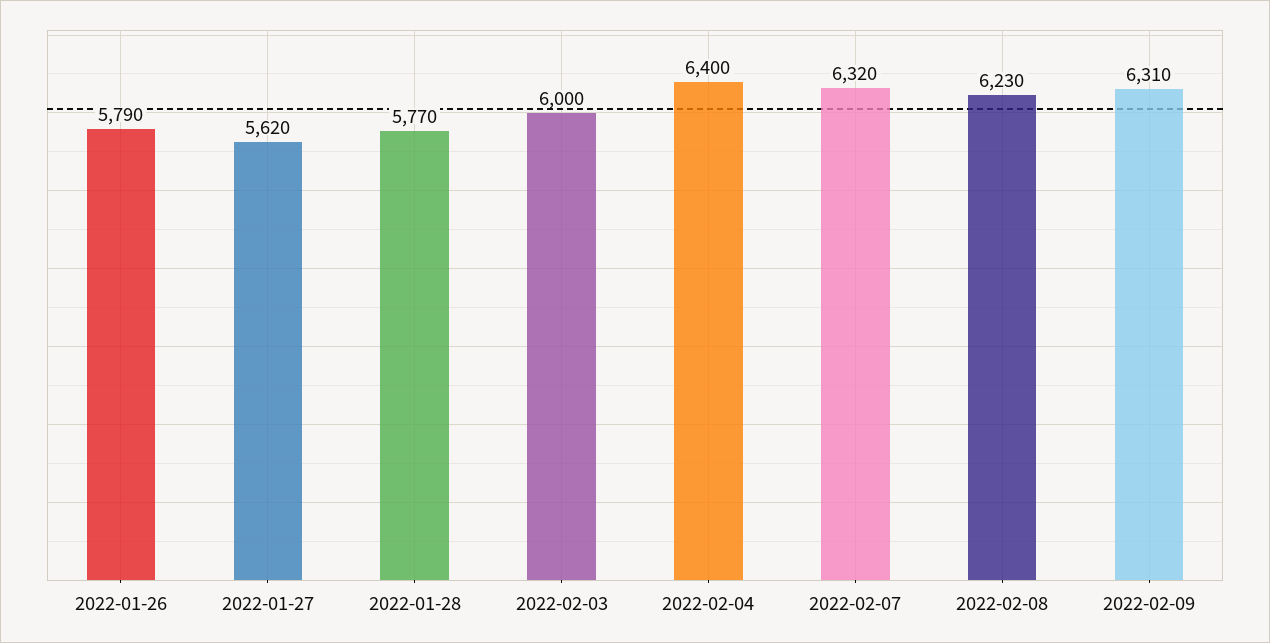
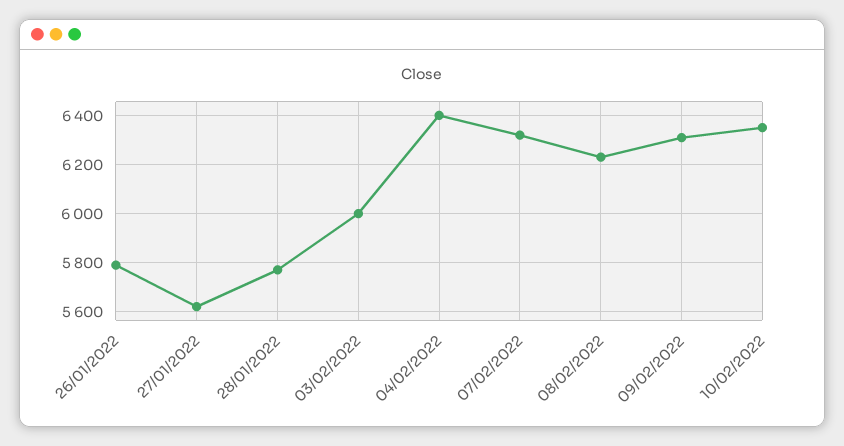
10/02/2022: none -> 6350

